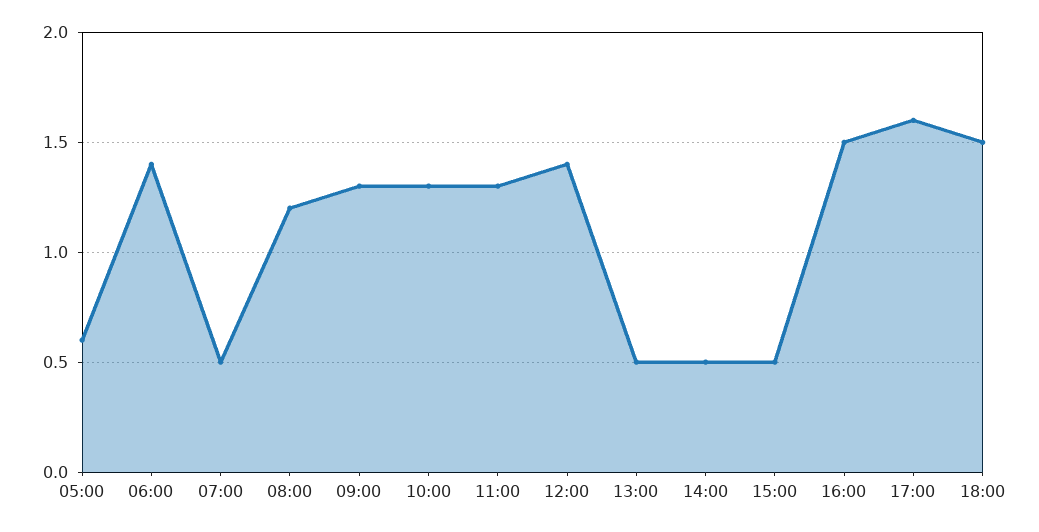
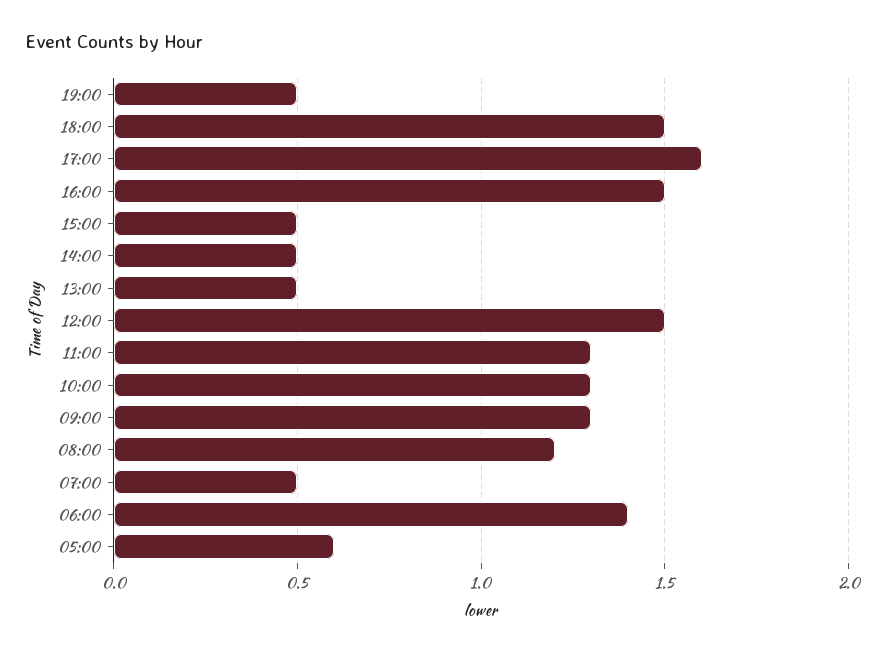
12:00: 1.4 -> 1.5
19:00: none -> 0.5

